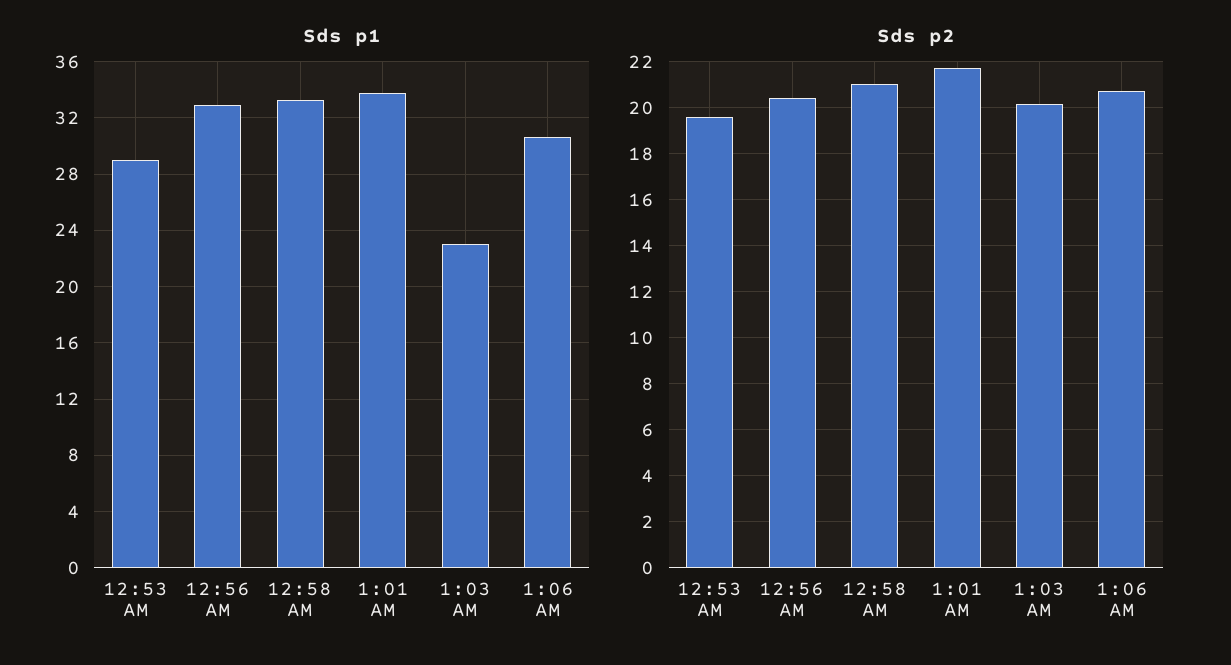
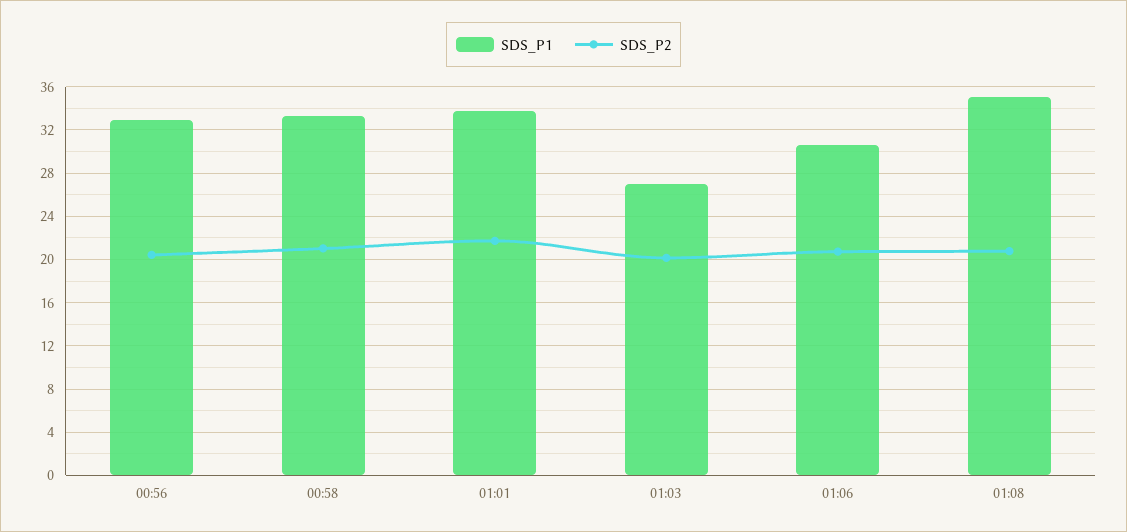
Sds p1, 12:53 AM: 29 -> none
Sds p1, 1:03 AM: 23 -> 27
Sds p2, 12:53 AM: 19.5 -> none
Sds p1, 01:08: none -> 35
Sds p2, 01:08: none -> 21

